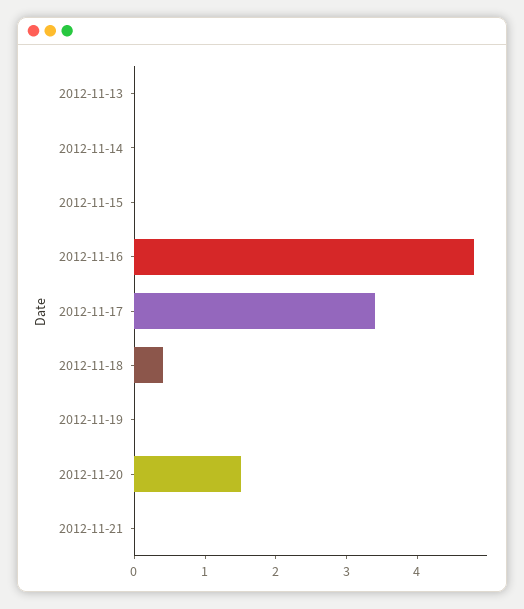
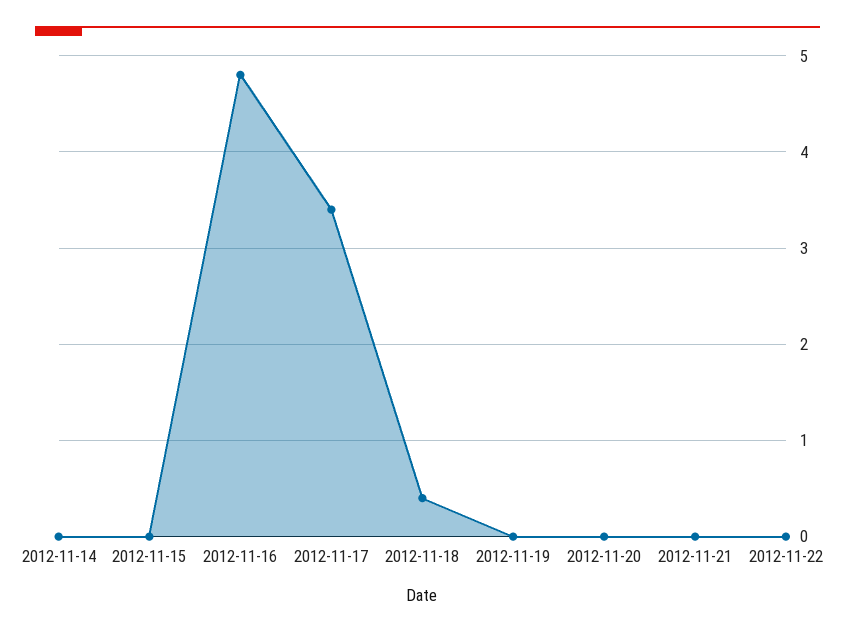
2012-11-13: 0 -> none
2012-11-20: 1.5 -> 0
2012-11-22: none -> 0

